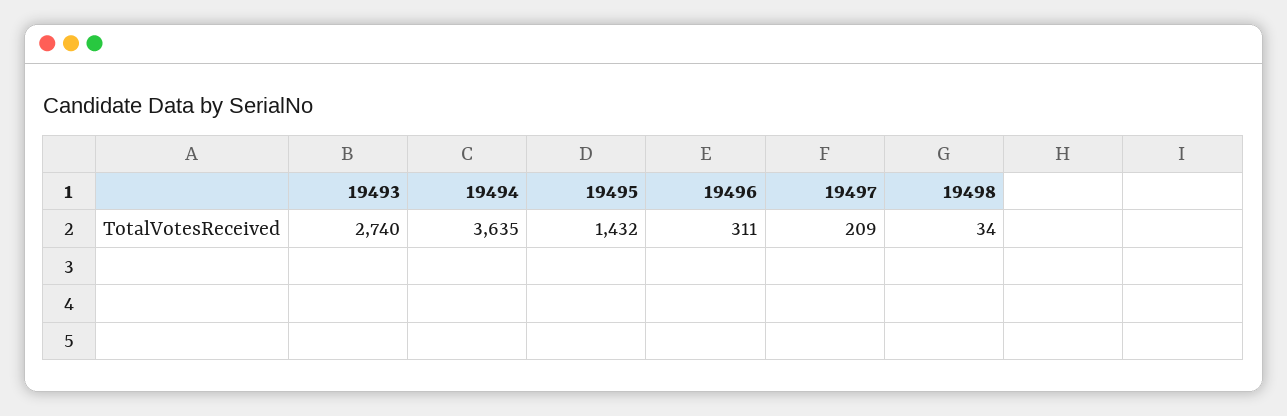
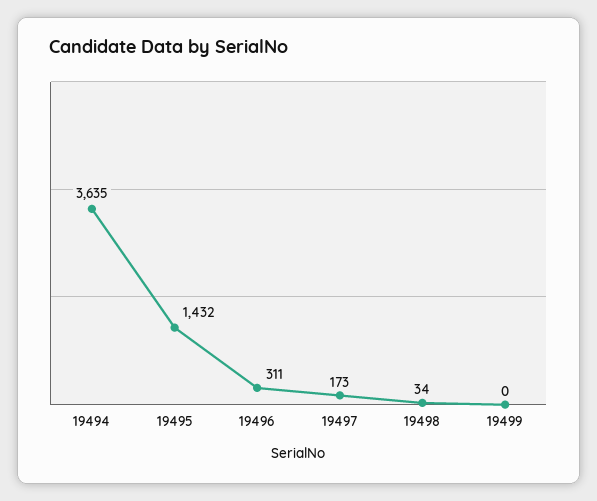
19493: 2740 -> none
19497: 209 -> 173
19499: none -> 0

